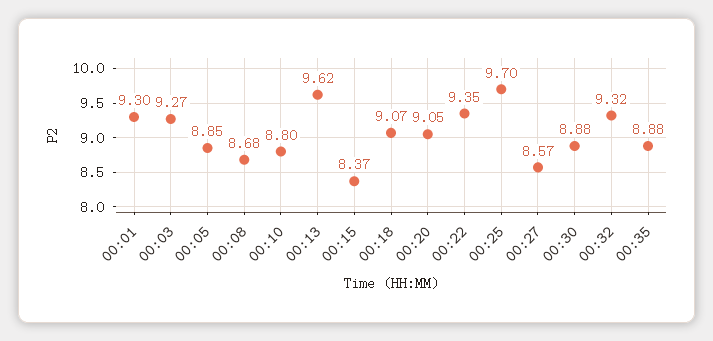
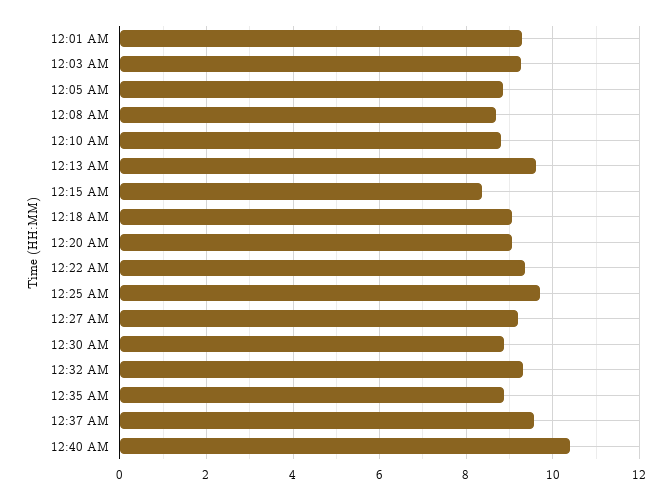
00:27: 8.57 -> 9.2
12:37 AM: none -> 9.6
12:40 AM: none -> 10.4

